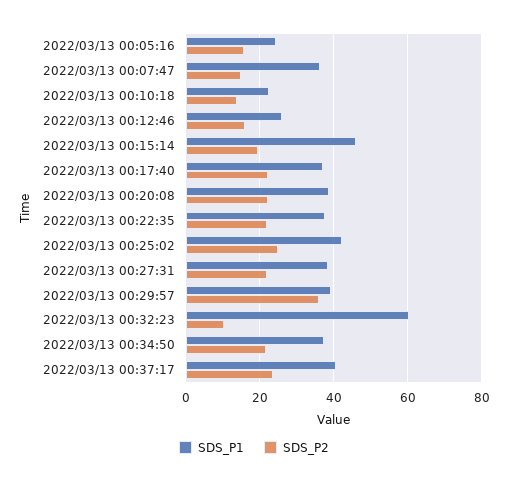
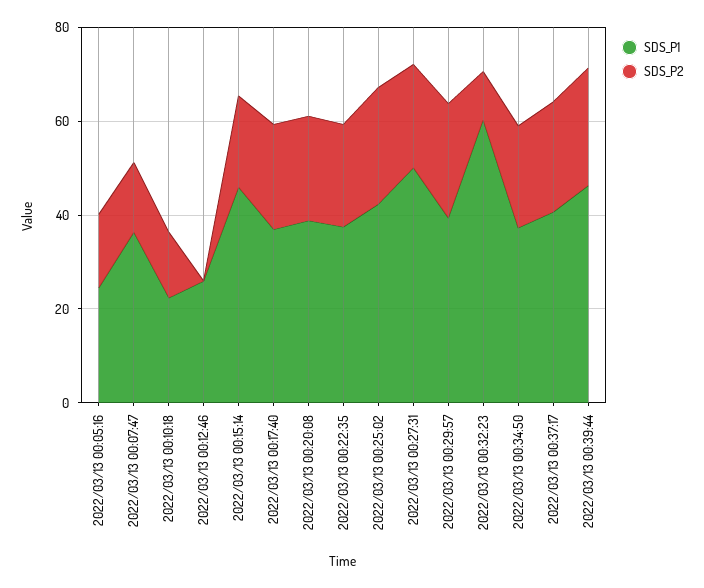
SDS_P2, 2022/03/13 00:12:46: 16 -> 0
SDS_P1, 2022/03/13 00:27:31: 38 -> 50
SDS_P2, 2022/03/13 00:29:57: 36 -> 25
SDS_P1, 2022/03/13 00:39:44: none -> 45
SDS_P2, 2022/03/13 00:39:44: none -> 25

